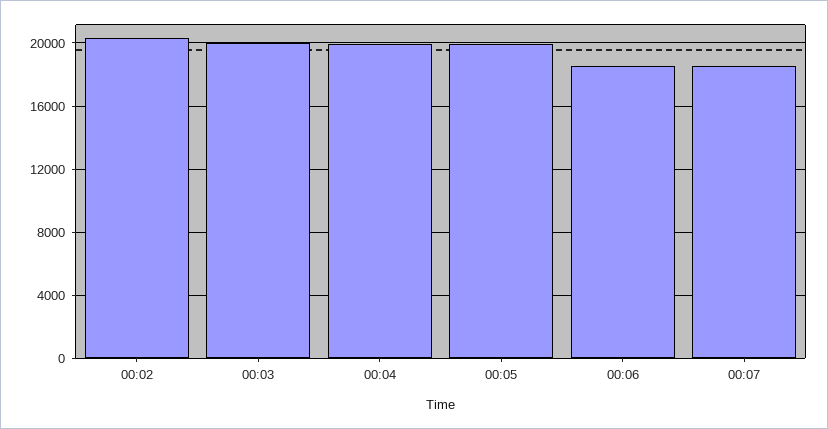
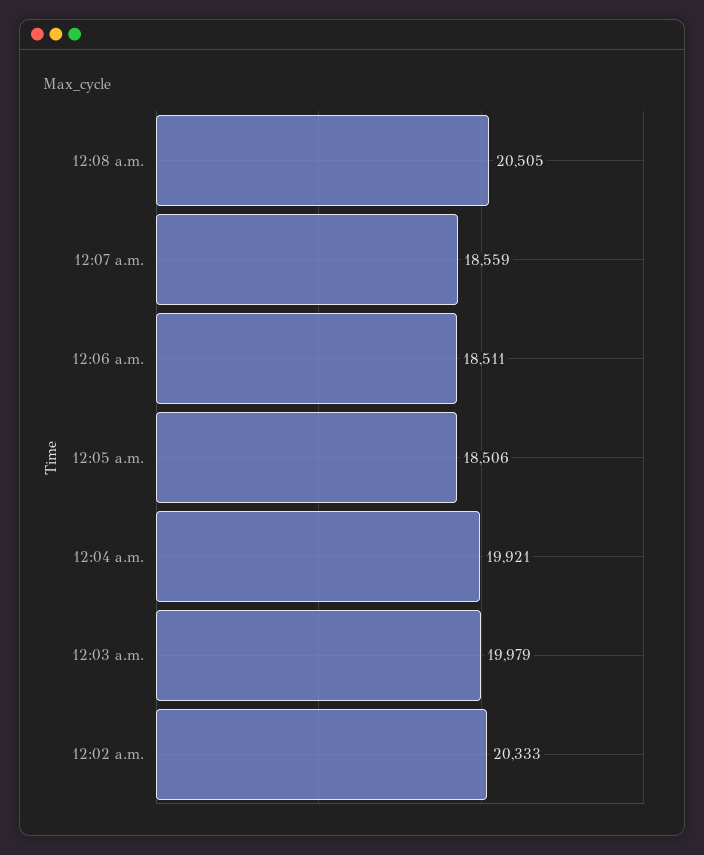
00:05: 20000 -> 18506
12:08 a.m.: none -> 20505

